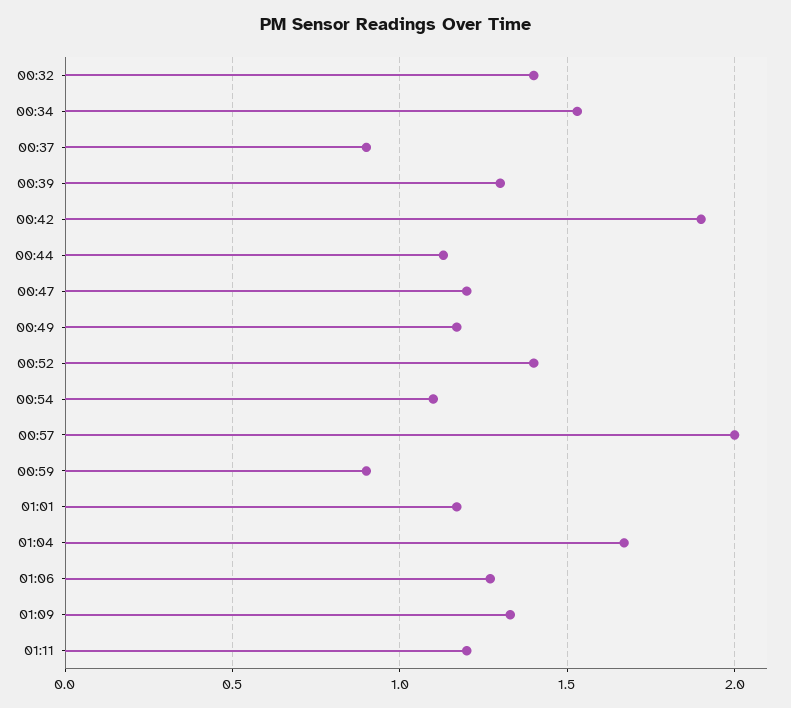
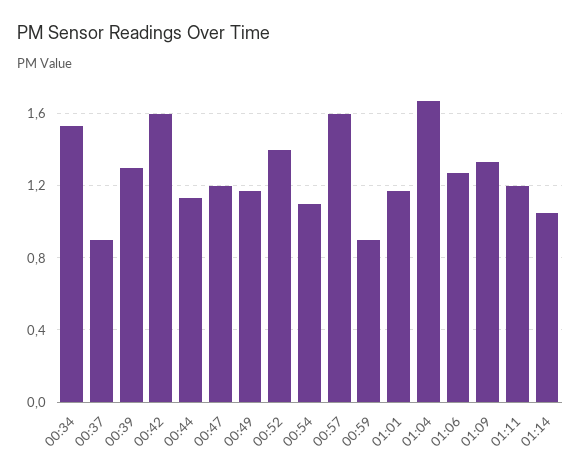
00:32: 1.4 -> none
00:42: 1.9 -> 1.6
00:57: 2 -> 1.6
01:14: none -> 1.05

